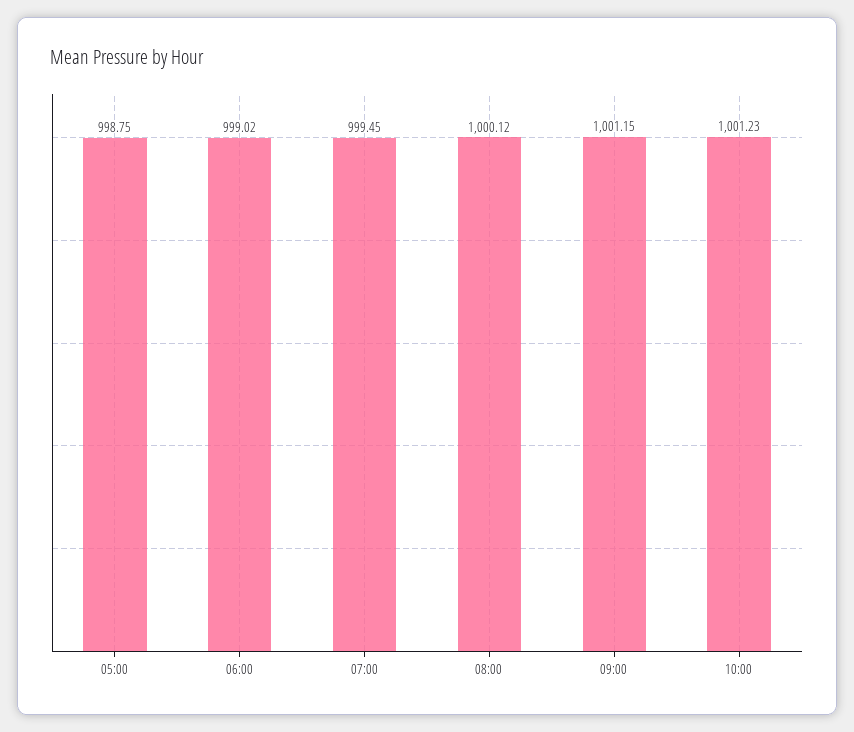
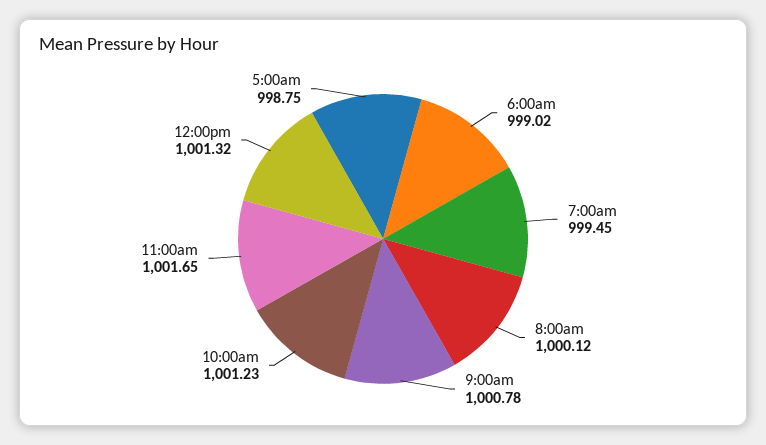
09:00: 1001.15 -> 1000.78
11:00am: none -> 1001.65
12:00pm: none -> 1001.32

